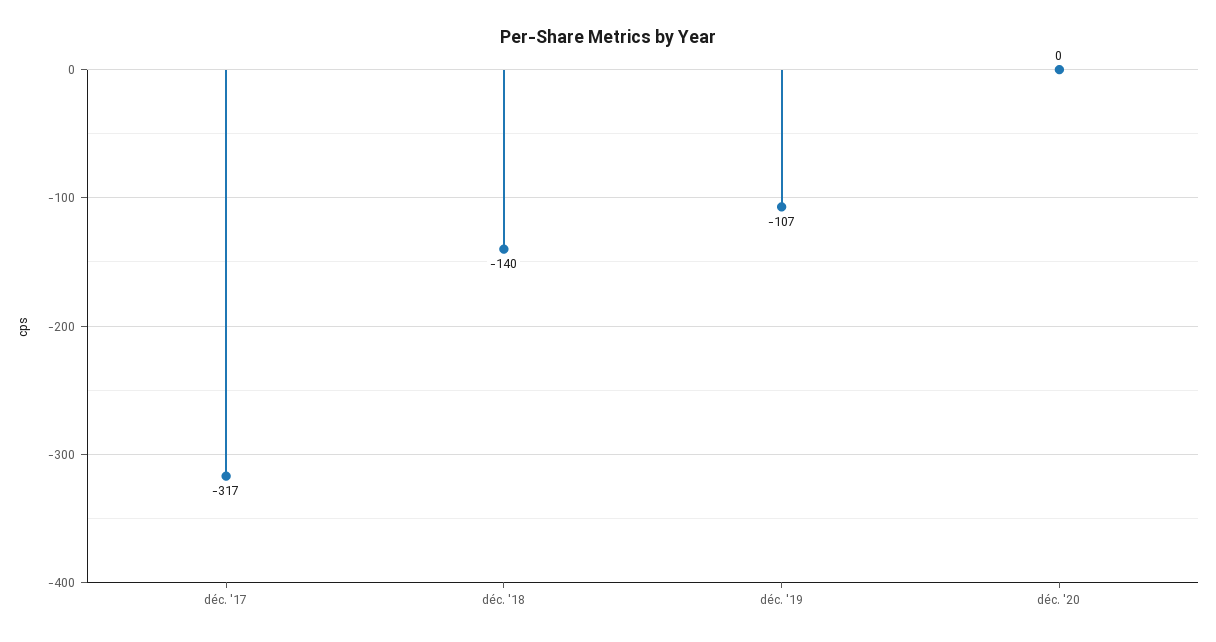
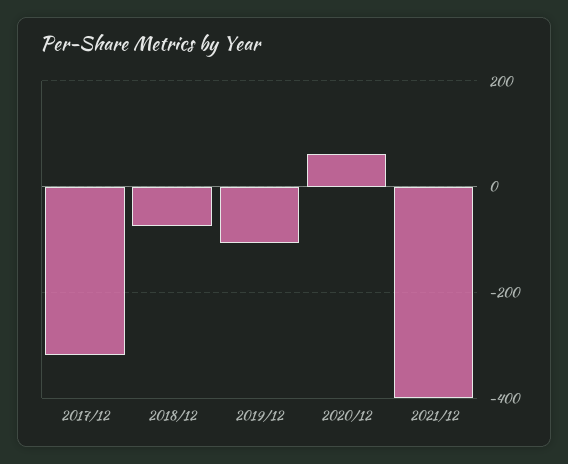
déc. '18: -140 -> -80
déc. '20: 0 -> 60
2021/12: none -> -400

